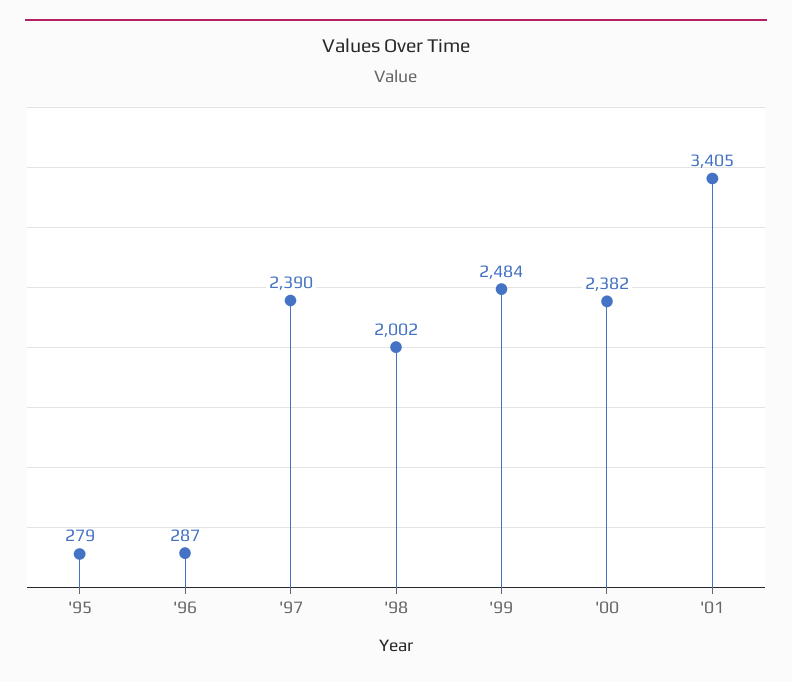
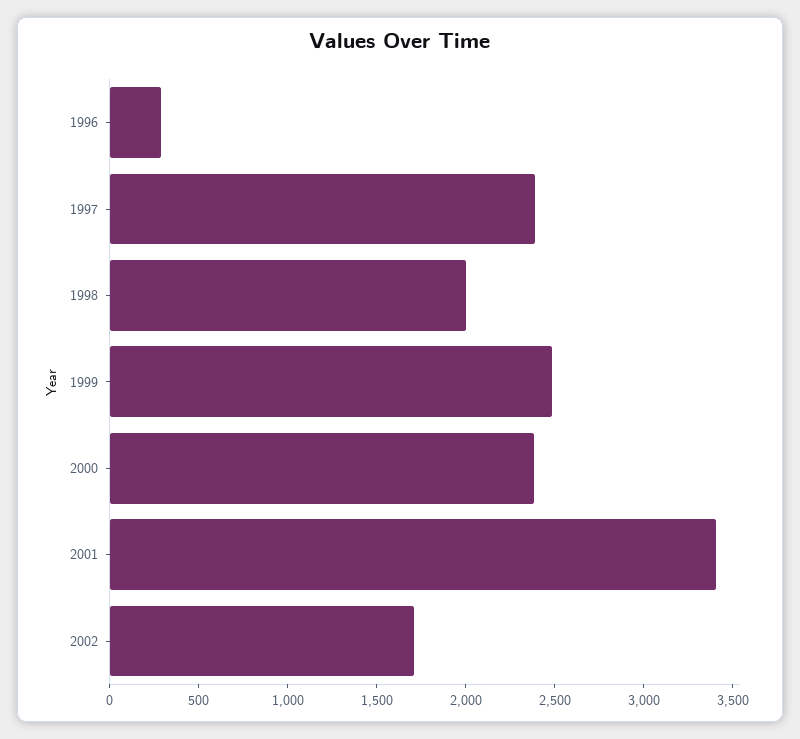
'95: 279 -> none
2002: none -> 1700

